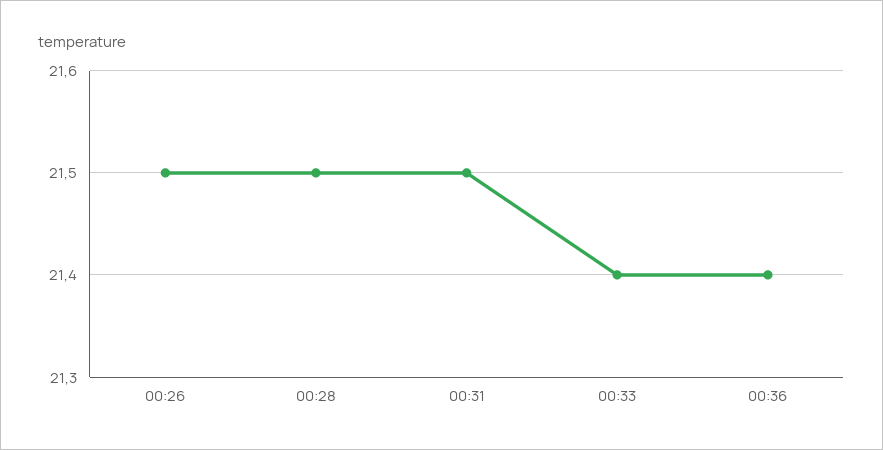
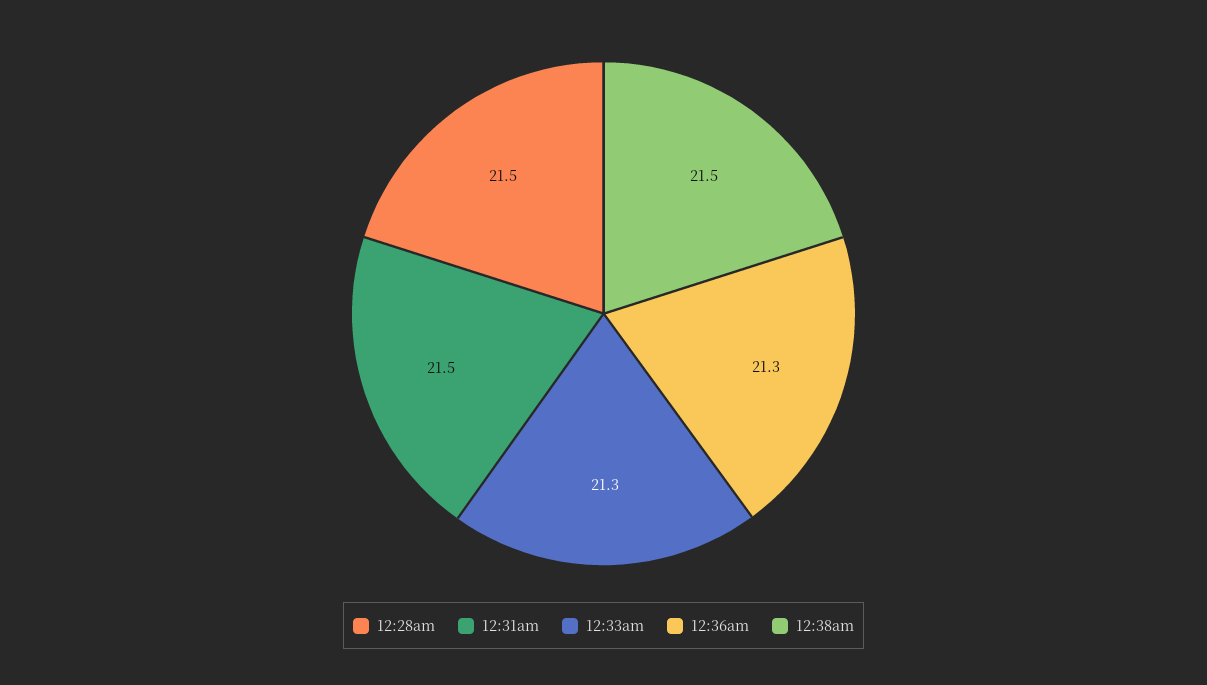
00:26: 21.5 -> none
00:33: 21.4 -> 21.3
00:36: 21.4 -> 21.3
12:38am: none -> 21.5

